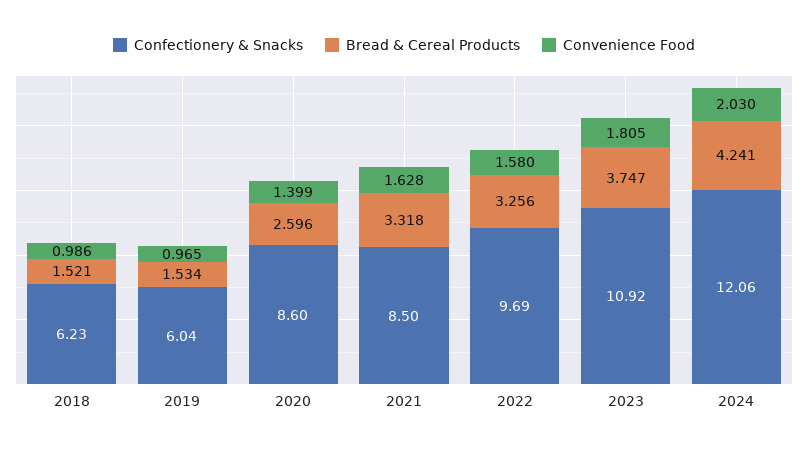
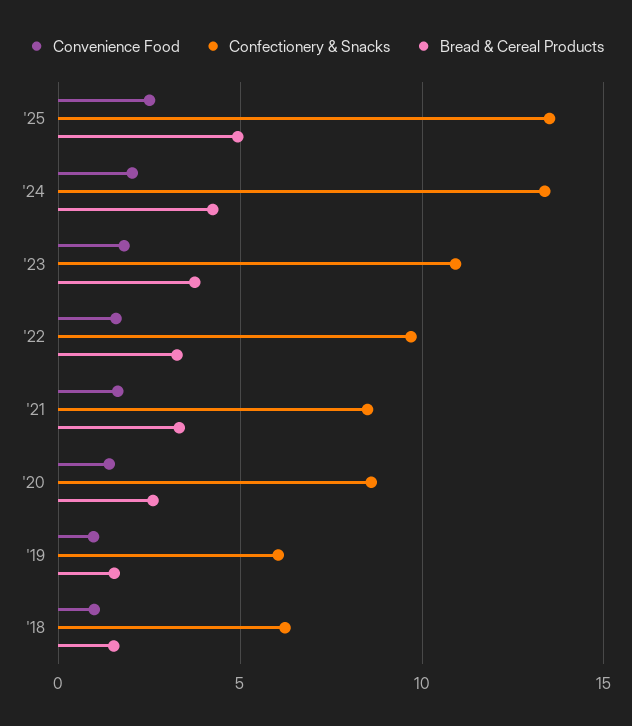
Confectionery & Snacks, 2024: 12.06 -> 13.5
Convenience Food, '25: none -> 2.5
Confectionery & Snacks, '25: none -> 13.5
Bread & Cereal Products, '25: none -> 5

